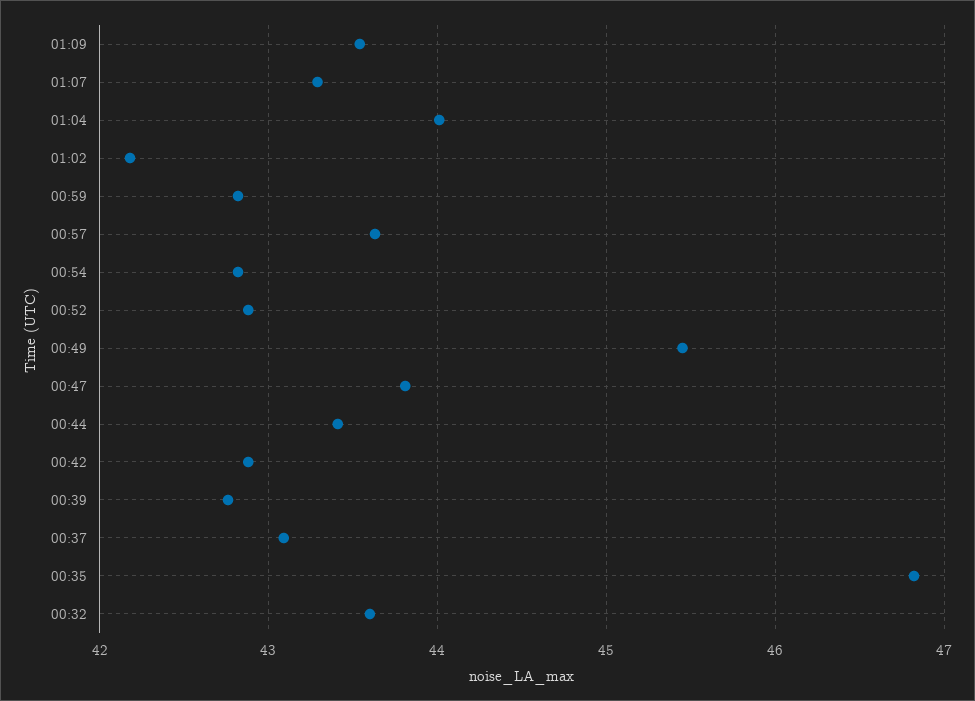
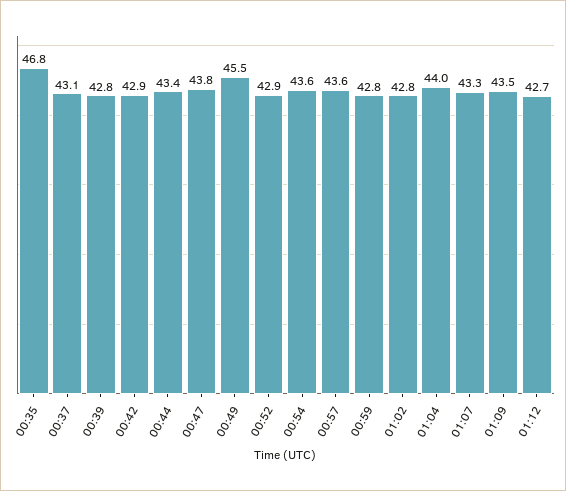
01:02: 42.2 -> 42.8
00:54: 42.8 -> 43.6
00:32: 43.6 -> none
01:12: none -> 42.7

